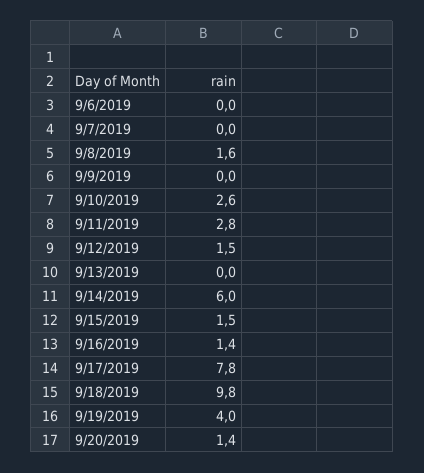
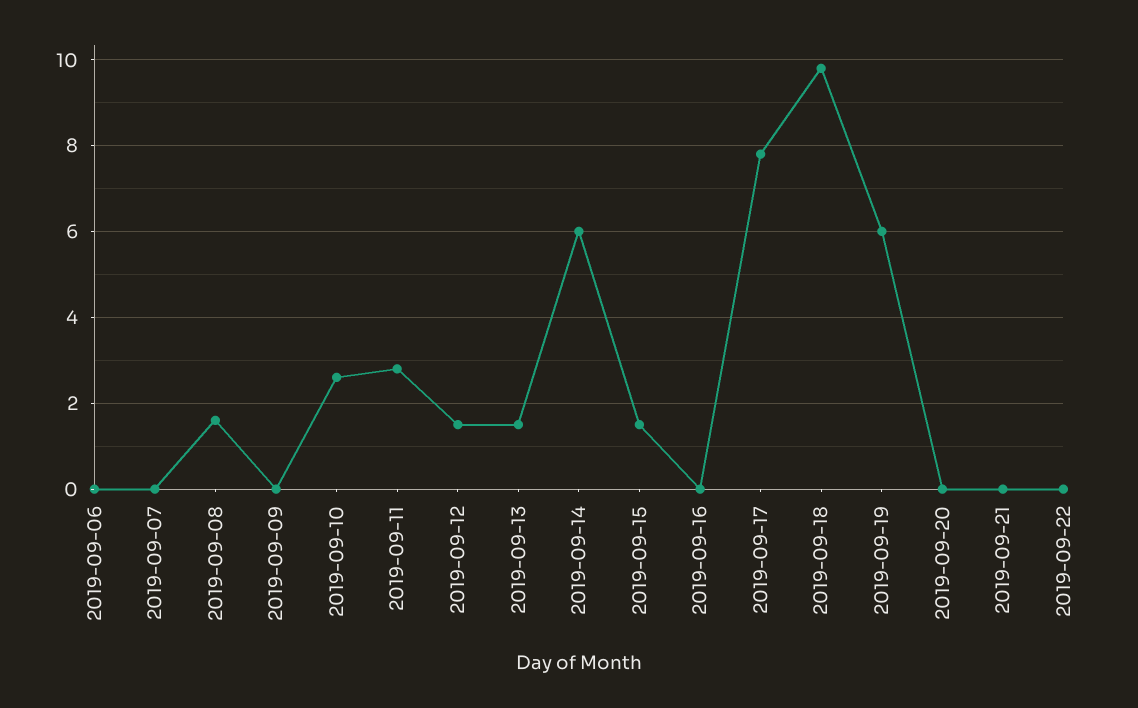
9/13/2019: 0 -> 1.5
9/16/2019: 1.4 -> 0
9/19/2019: 4 -> 6
9/20/2019: 1.4 -> 0
2019-09-21: none -> 0
2019-09-22: none -> 0

